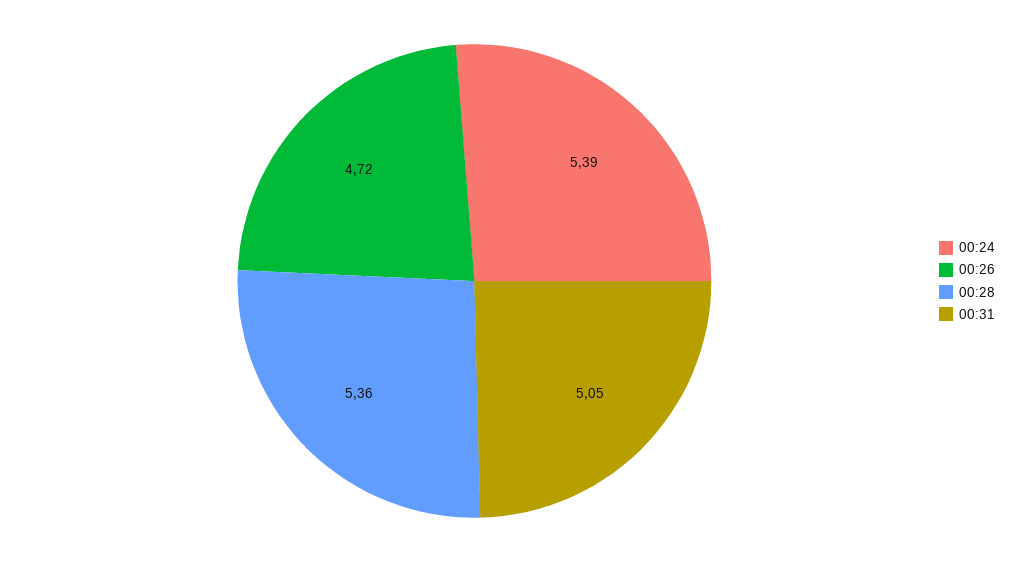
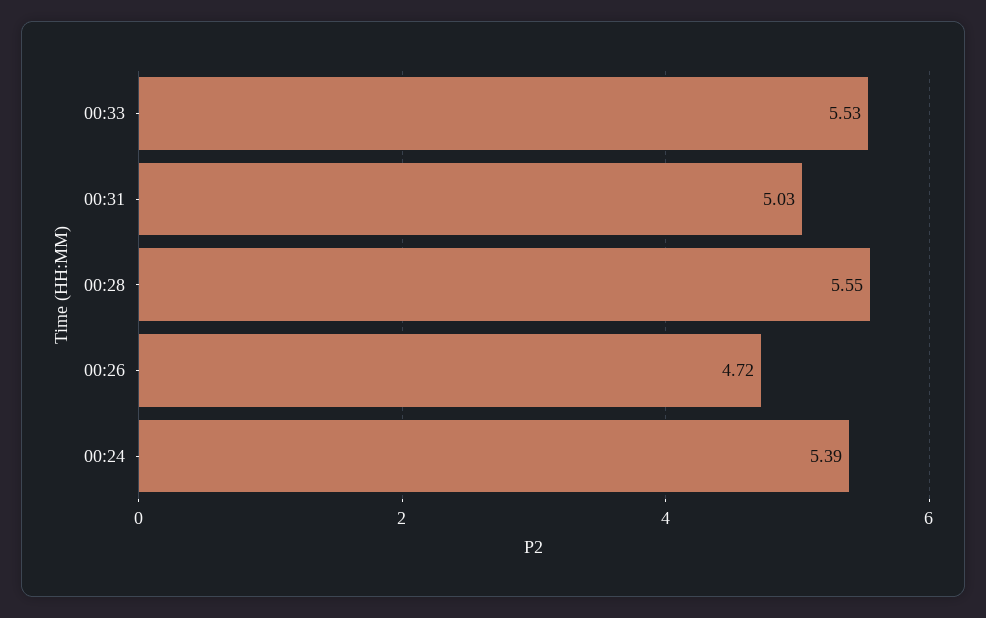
00:28: 5.36 -> 5.55
00:31: 5.05 -> 5.03
00:33: none -> 5.53

